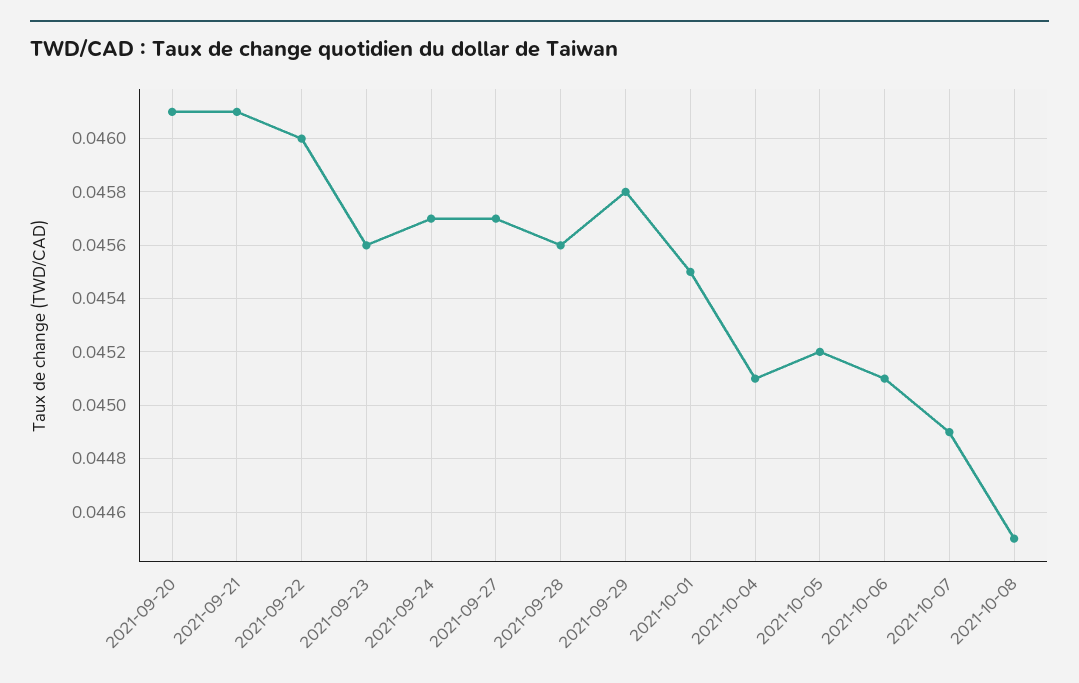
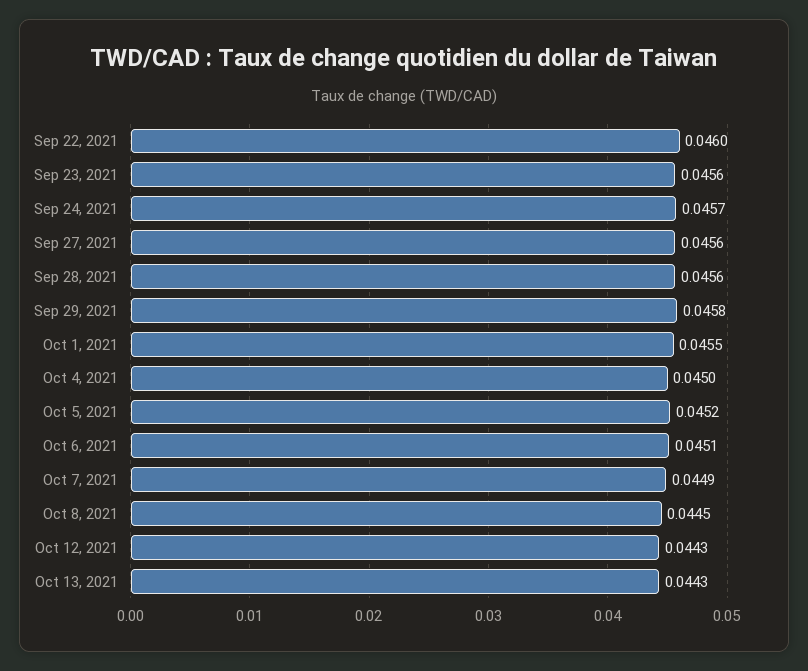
2021-09-20: 0.0461 -> none
2021-09-21: 0.0461 -> none
2021-09-27: 0.0457 -> 0.0456
2021-10-04: 0.0451 -> 0.045
Oct 12, 2021: none -> 0.0443
Oct 13, 2021: none -> 0.0443

